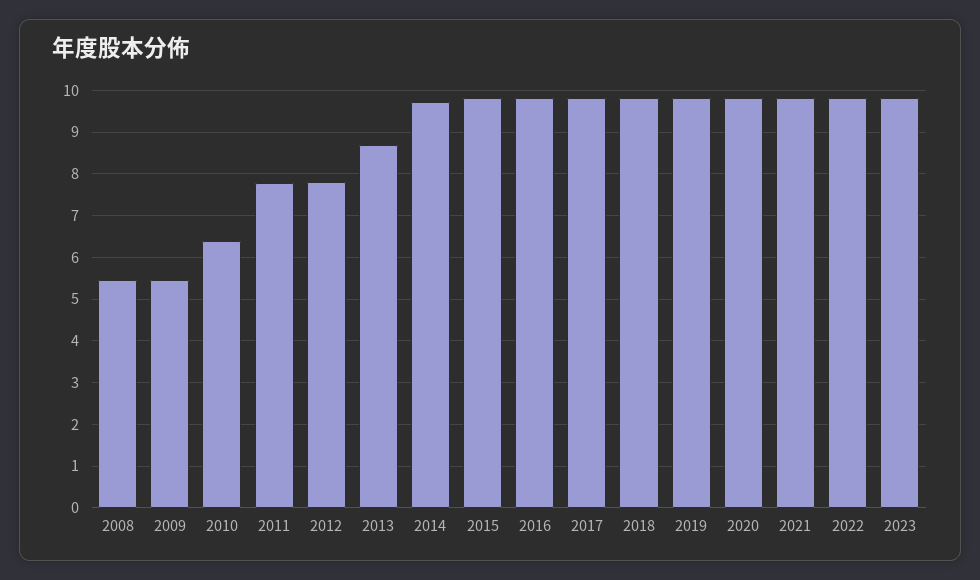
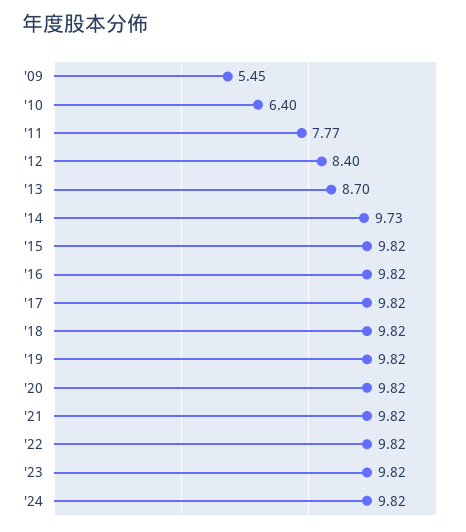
2008: 5.4 -> none
2012: 7.8 -> 8.4
'24: none -> 9.82

